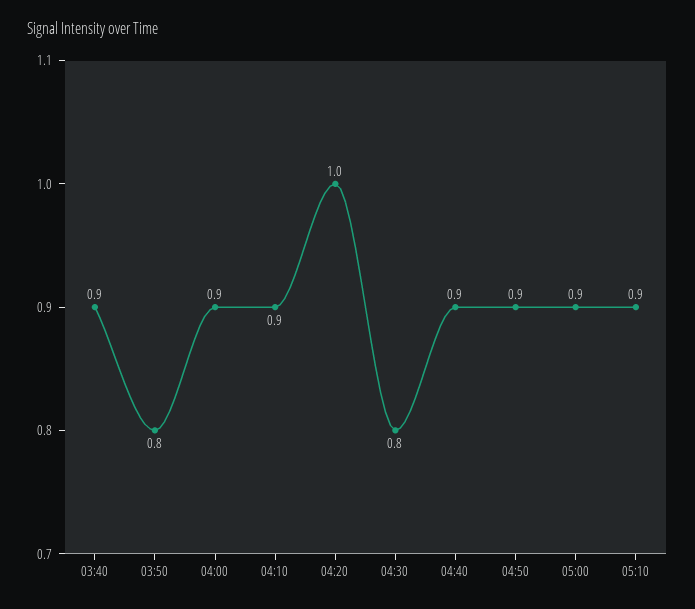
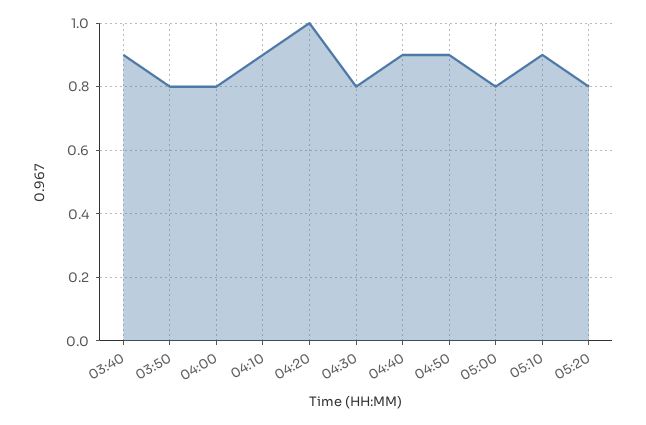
04:00: 0.9 -> 0.8
05:00: 0.9 -> 0.8
05:20: none -> 0.8

